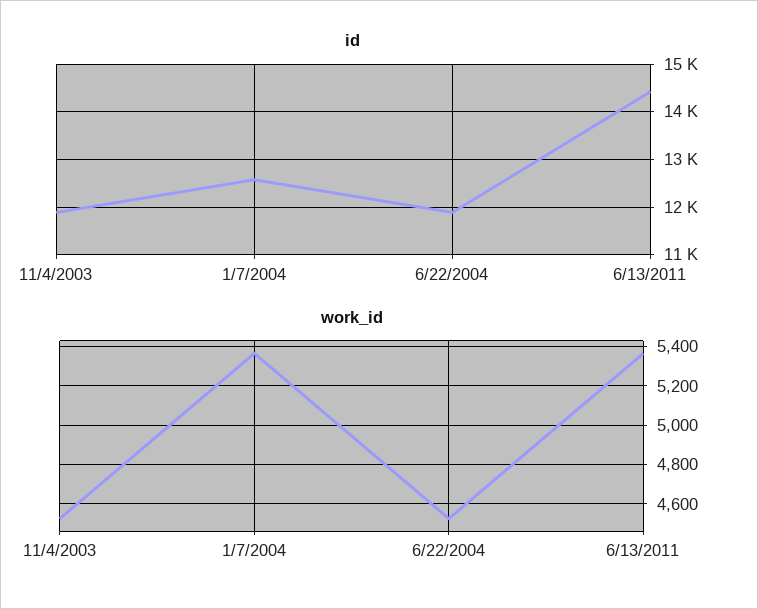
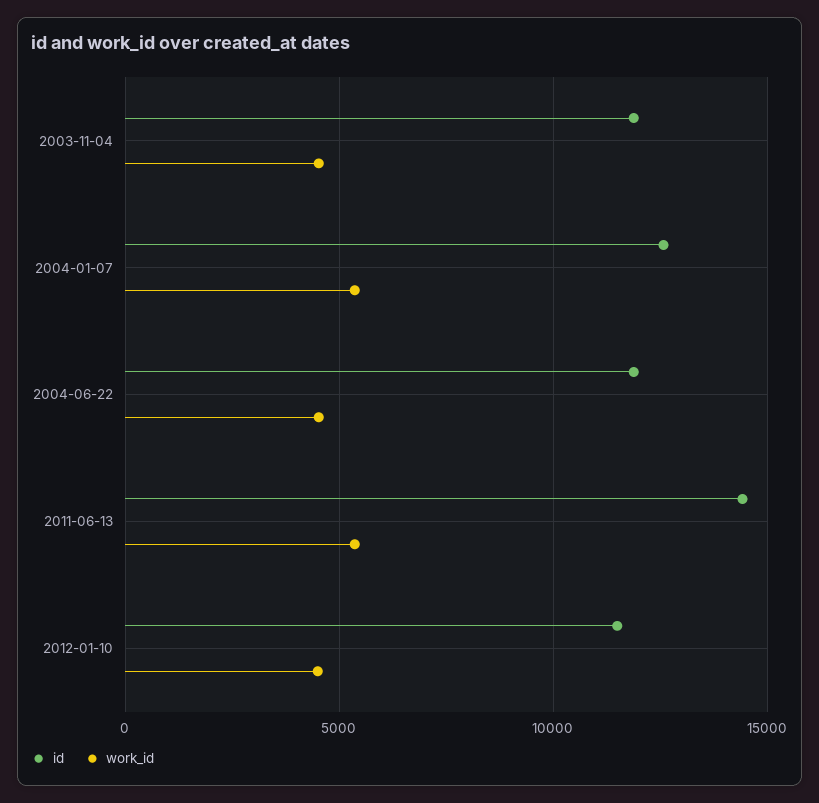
id, 2012-01-10: none -> 11500
work_id, 2012-01-10: none -> 4500

